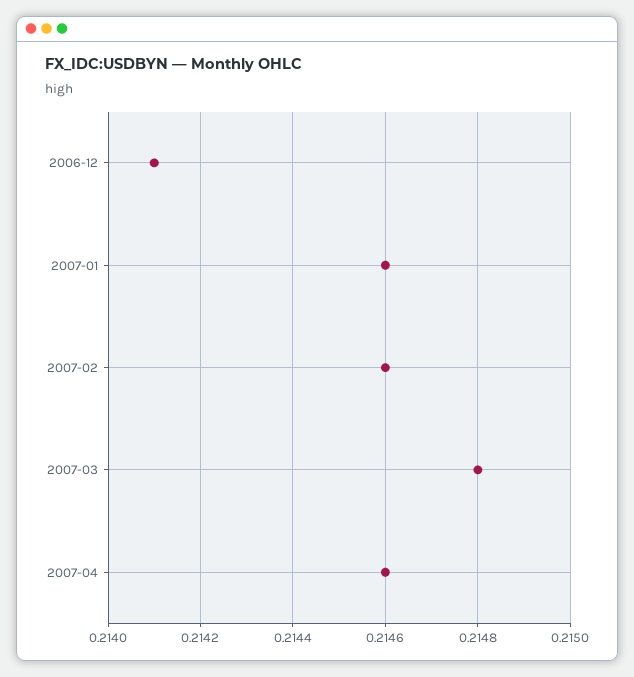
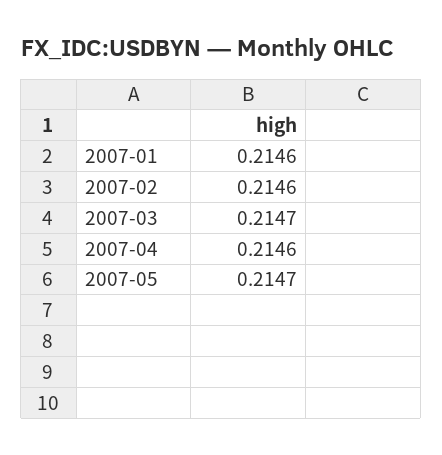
2006-12: 0.2141 -> none
2007-03: 0.2148 -> 0.2147
2007-05: none -> 0.2147

